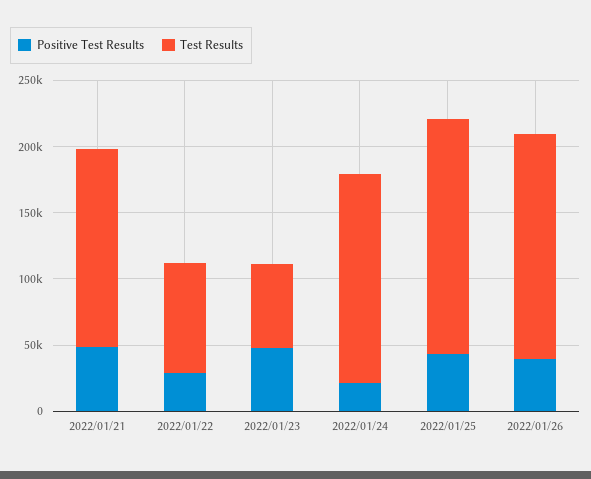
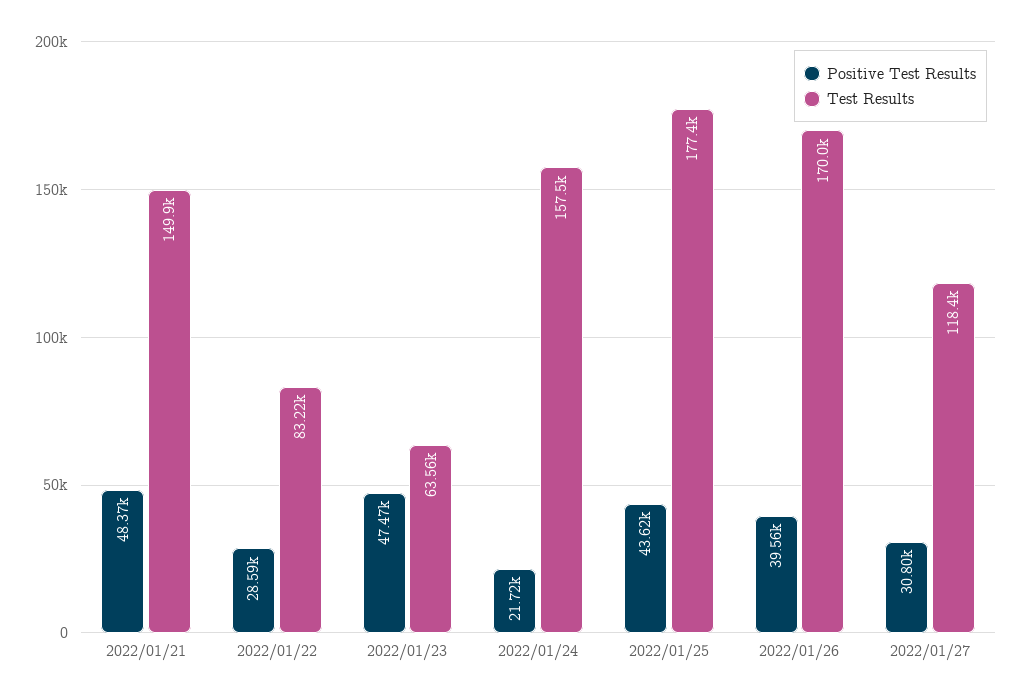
Positive Test Results, 2022/01/27: none -> 30800
Test Results, 2022/01/27: none -> 118400

